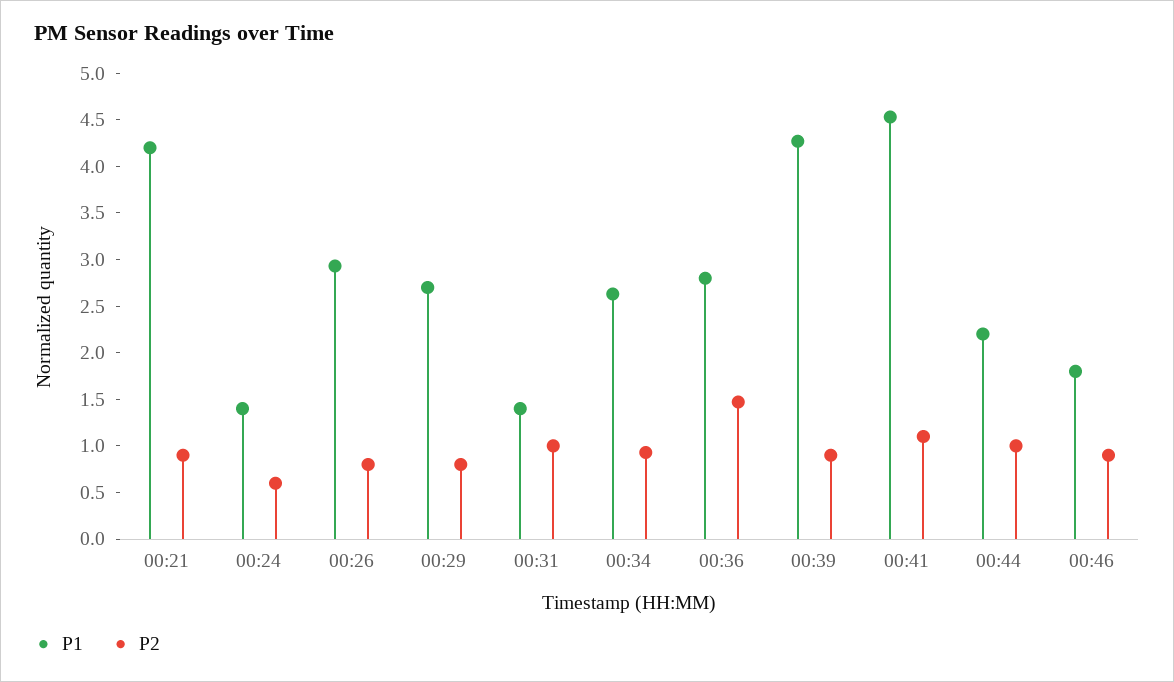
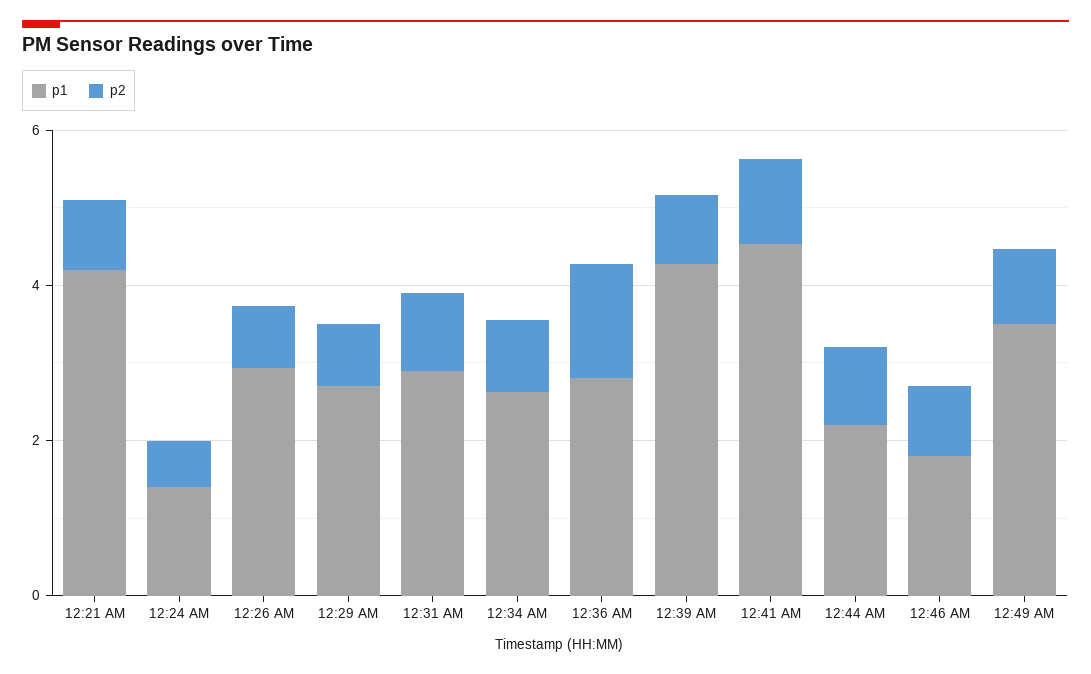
P1, 00:31: 1.4 -> 3
P1, 12:49 AM: none -> 3.5
P2, 12:49 AM: none -> 1

